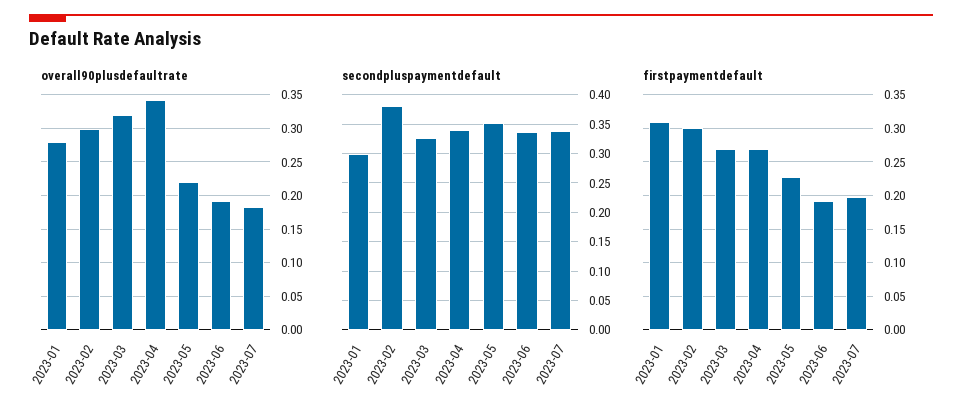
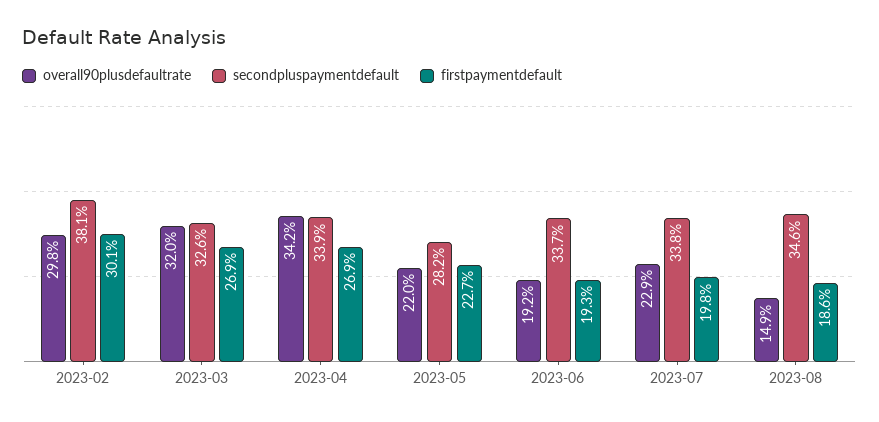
overall90plusdefaultrate, 2023-01: 0.28 -> none
overall90plusdefaultrate, 2023-07: 0.18 -> 0.229
secondpluspaymentdefault, 2023-01: 0.3 -> none
secondpluspaymentdefault, 2023-05: 0.35 -> 0.282
firstpaymentdefault, 2023-01: 0.31 -> none
overall90plusdefaultrate, 2023-08: none -> 0.149
secondpluspaymentdefault, 2023-08: none -> 0.346
firstpaymentdefault, 2023-08: none -> 0.186

